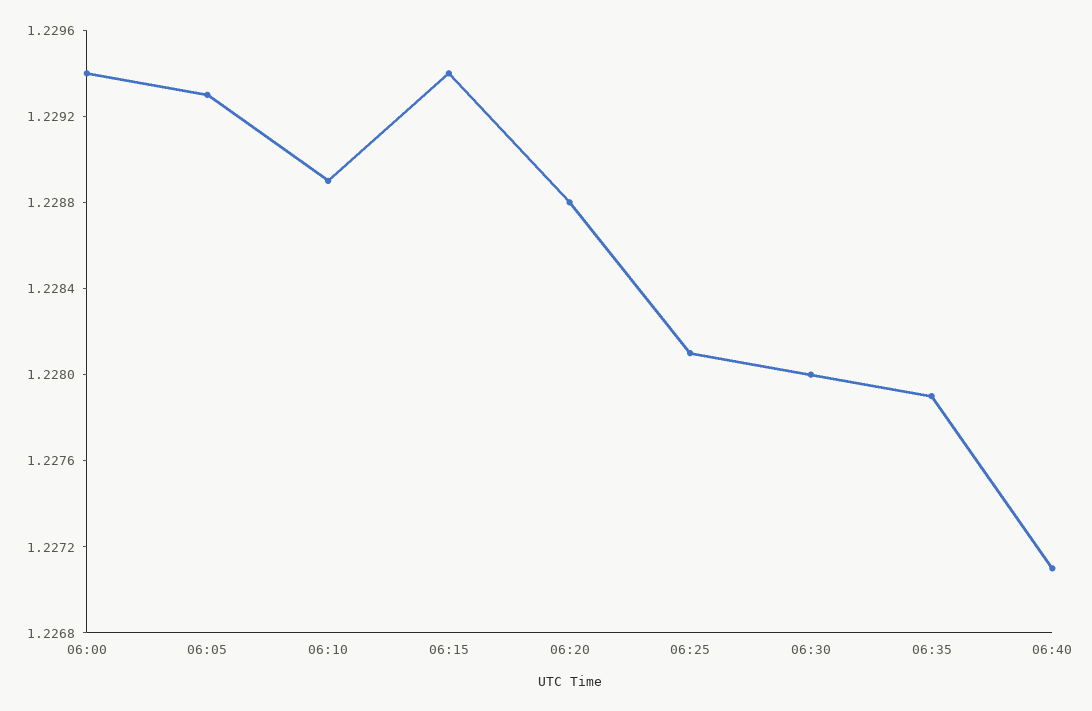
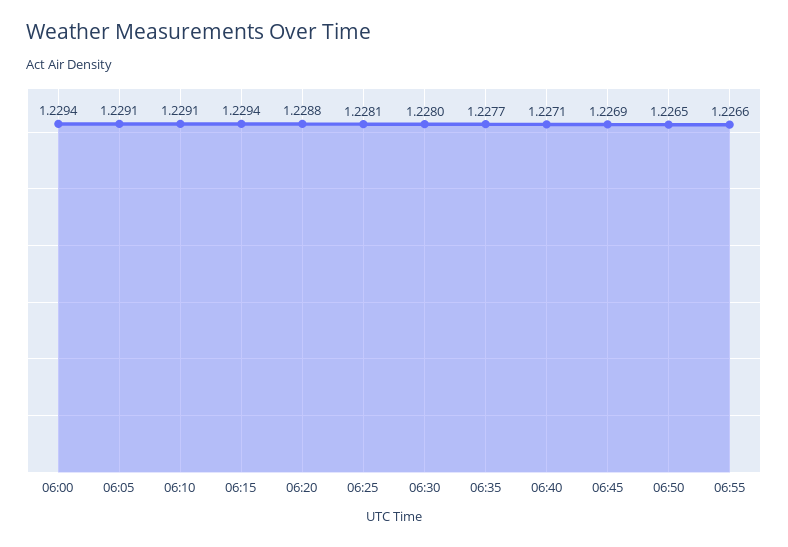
06:05: 1.2293 -> 1.2291
06:10: 1.2289 -> 1.2291
06:35: 1.2279 -> 1.2277
06:45: none -> 1.2269
06:50: none -> 1.2265
06:55: none -> 1.2266

